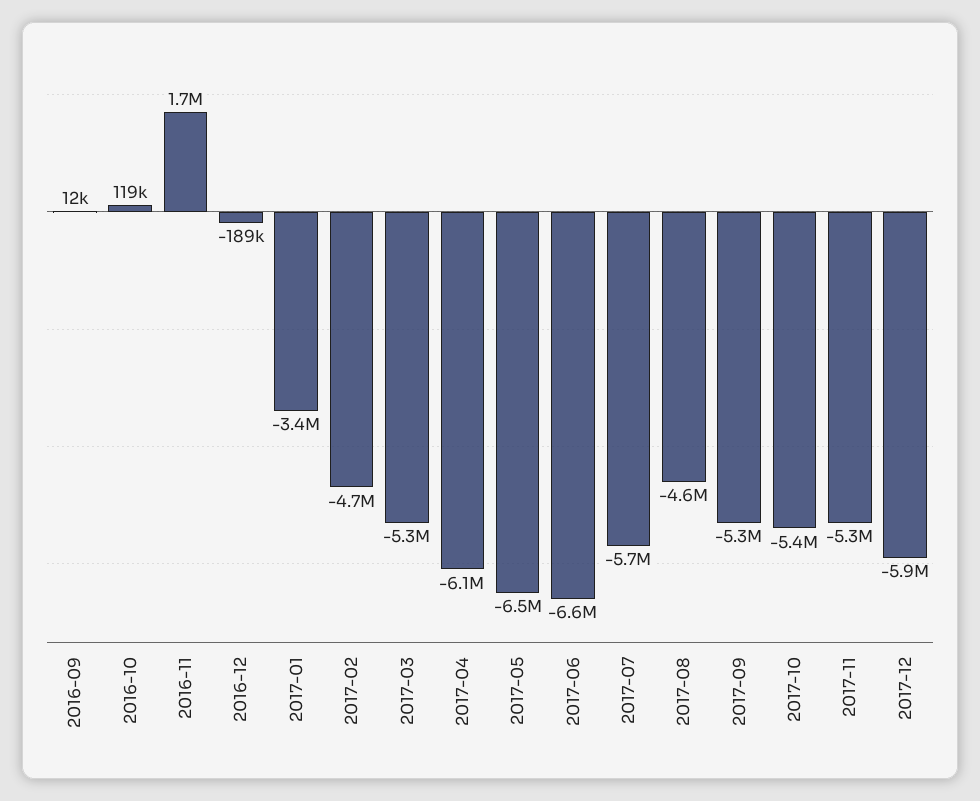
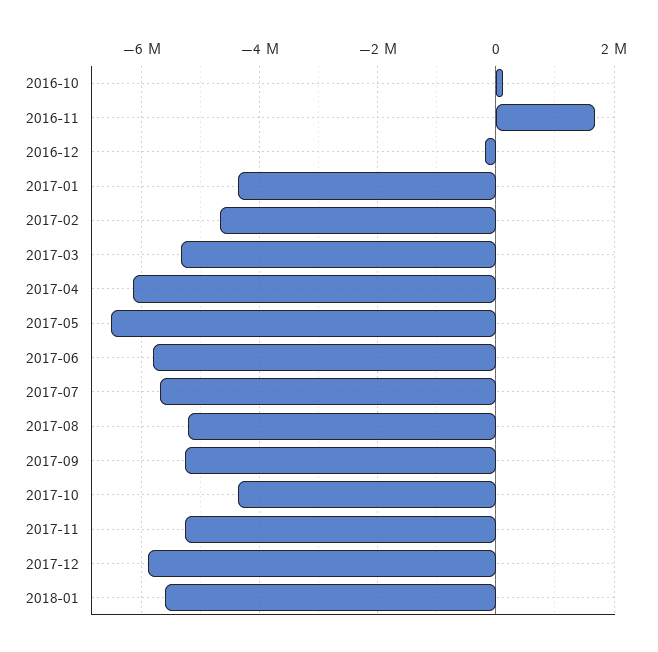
2016-09: 12000 -> none
2017-01: -3400000 -> -4400000
2017-06: -6600000 -> -5800000
2017-08: -4600000 -> -5200000
2017-10: -5400000 -> -4400000
2018-01: none -> -5600000

